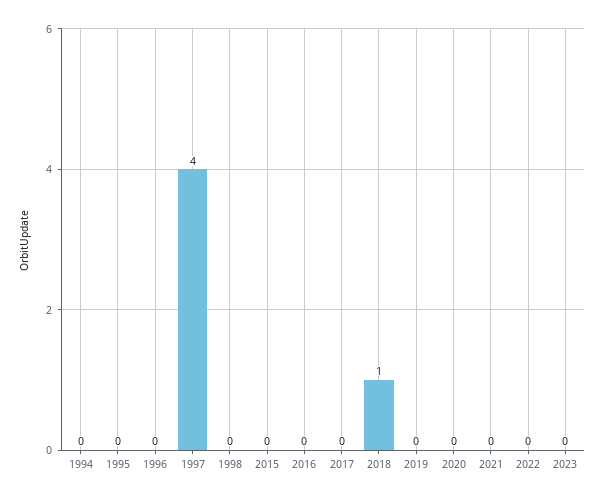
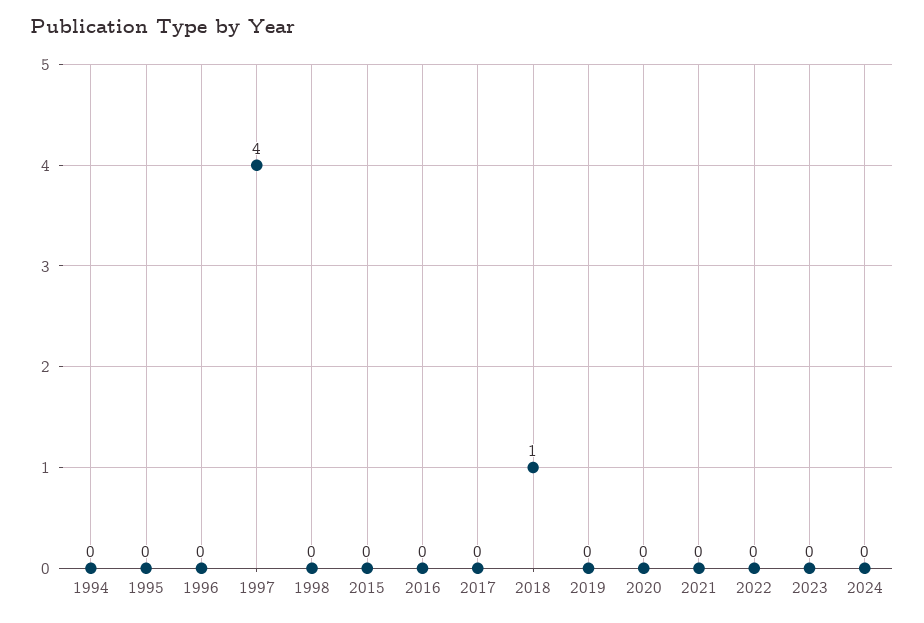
2024: none -> 0

